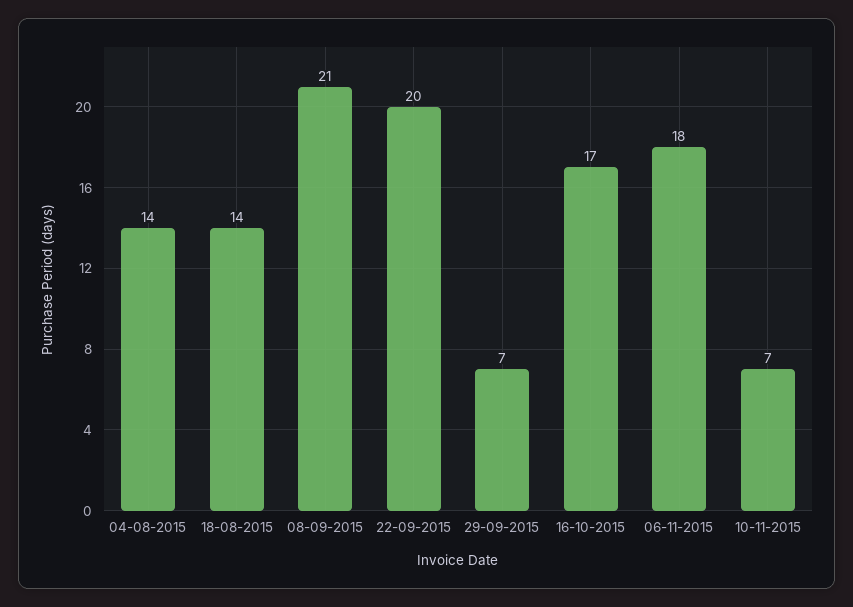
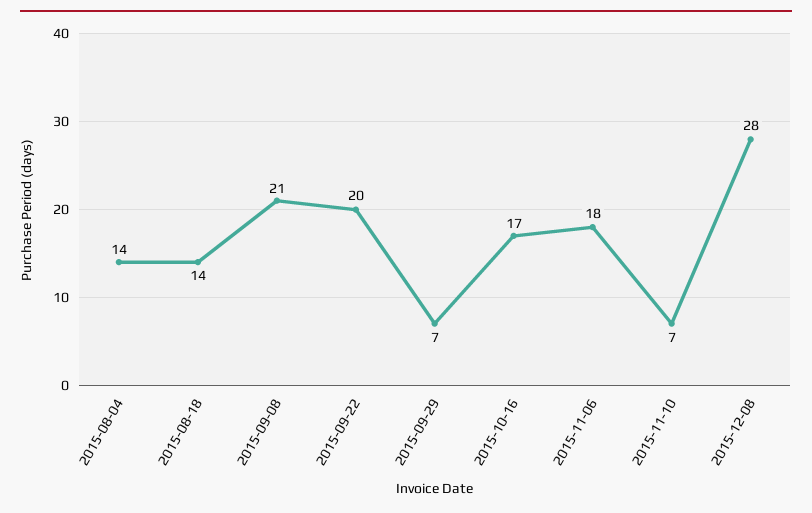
2015-12-08: none -> 28

